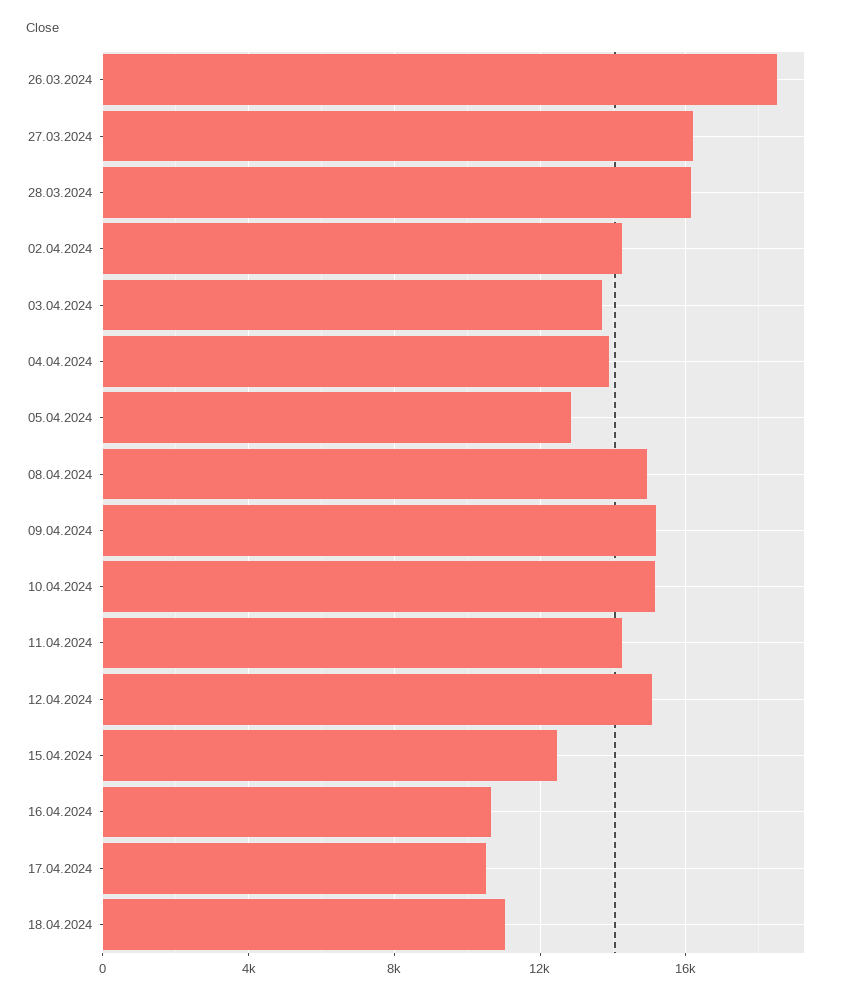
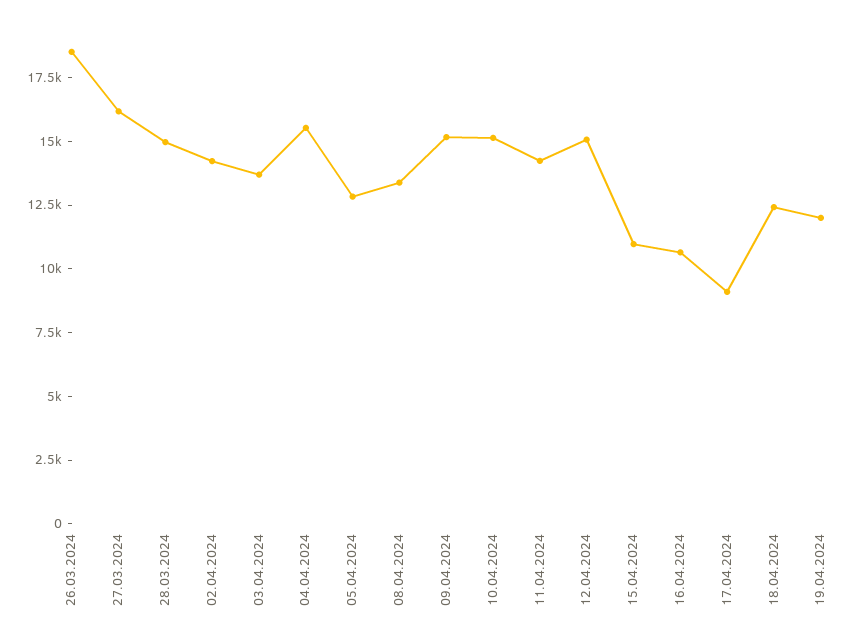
28.03.2024: 16000 -> 15000
04.04.2024: 14000 -> 15500
08.04.2024: 15000 -> 13500
15.04.2024: 12500 -> 11000
17.04.2024: 10500 -> 9000
18.04.2024: 11000 -> 12500
19.04.2024: none -> 12000

